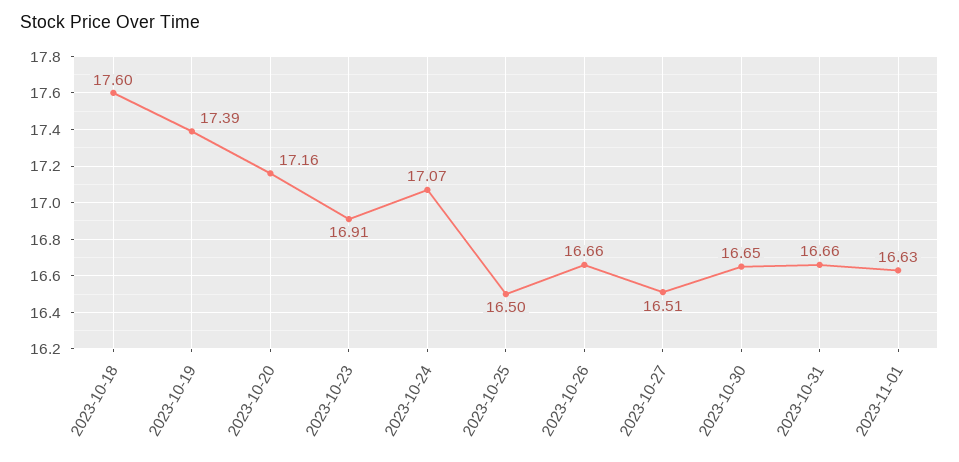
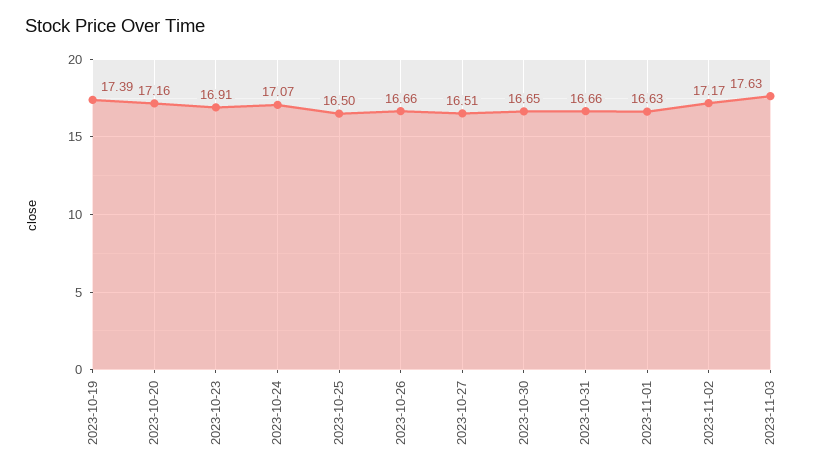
2023-10-18: 17.6 -> none
2023-11-02: none -> 17.17
2023-11-03: none -> 17.63

